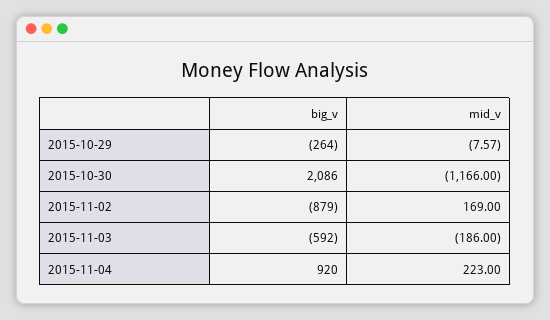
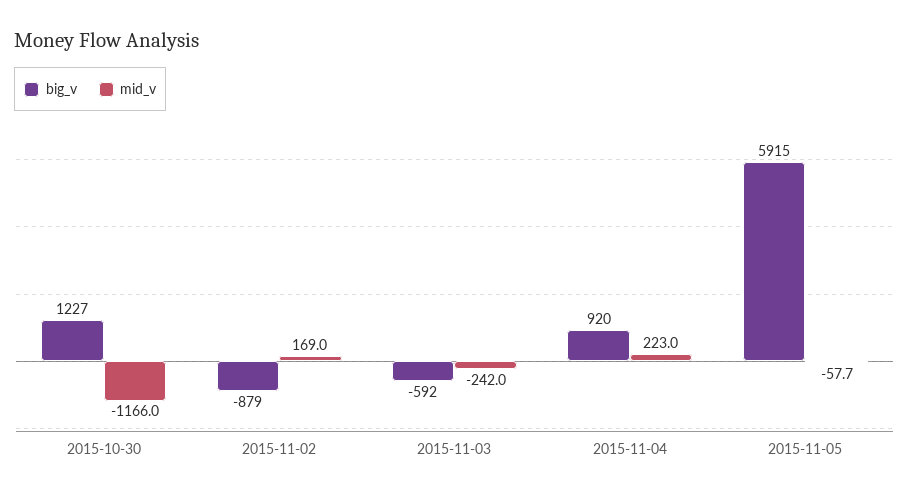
big_v, 2015-10-29: -264 -> none
mid_v, 2015-10-29: -7.57 -> none
big_v, 2015-10-30: 2086 -> 1227
mid_v, 2015-11-03: -186 -> -242
big_v, 2015-11-05: none -> 5915
mid_v, 2015-11-05: none -> -57.7

